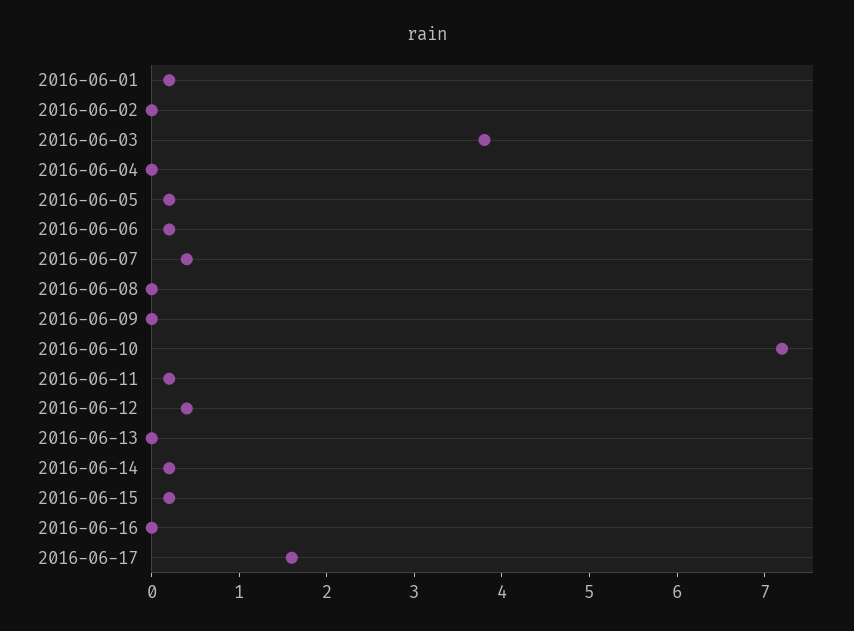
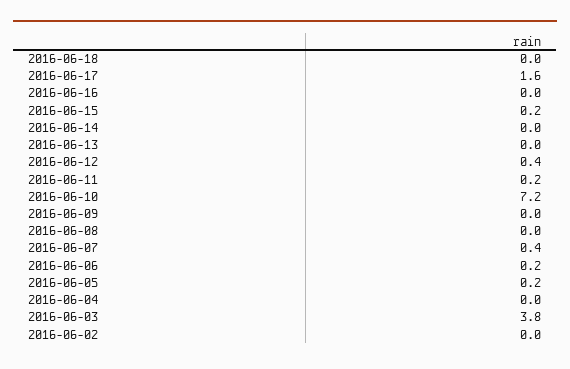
2016-06-01: 0.2 -> none
2016-06-14: 0.2 -> 0
2016-06-18: none -> 0

